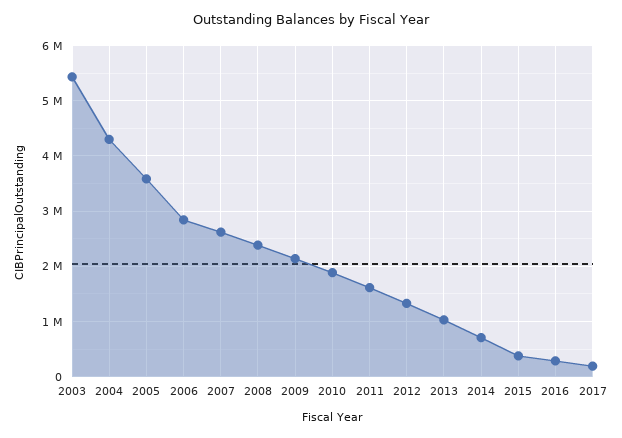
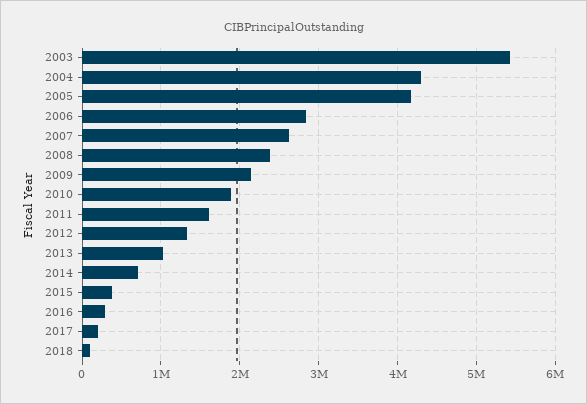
2005: 3600000 -> 4200000
2018: none -> 100000

